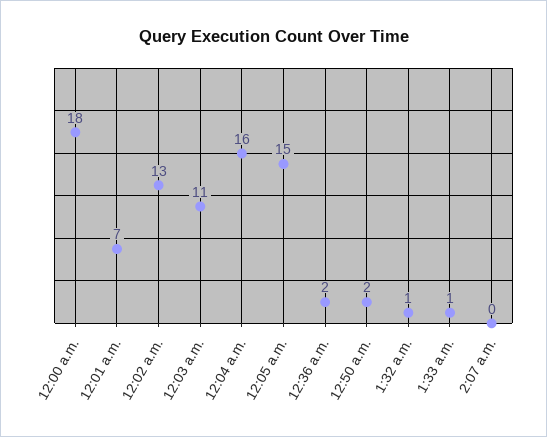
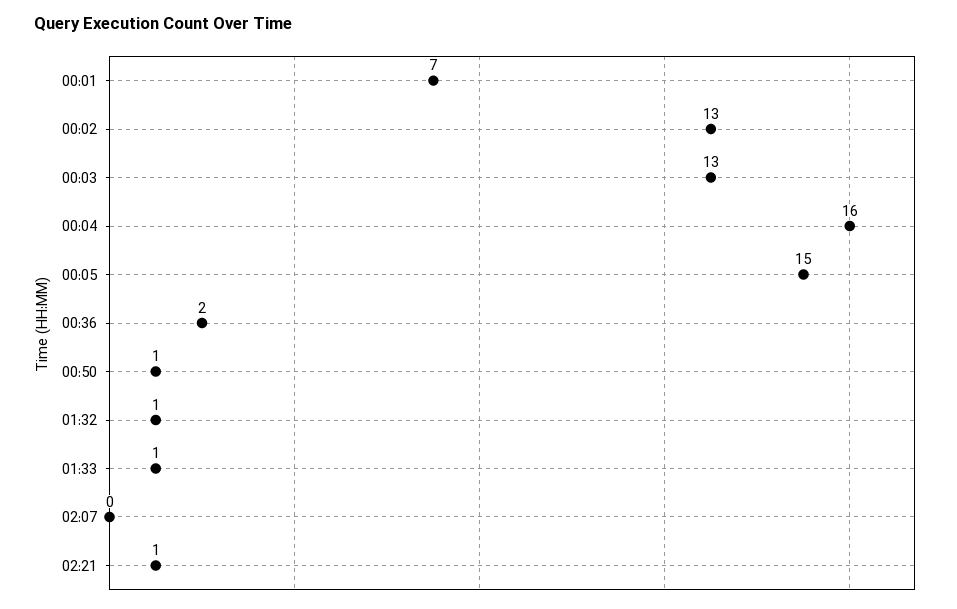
12:00 a.m.: 18 -> none
12:03 a.m.: 11 -> 13
12:50 a.m.: 2 -> 1
02:21: none -> 1

